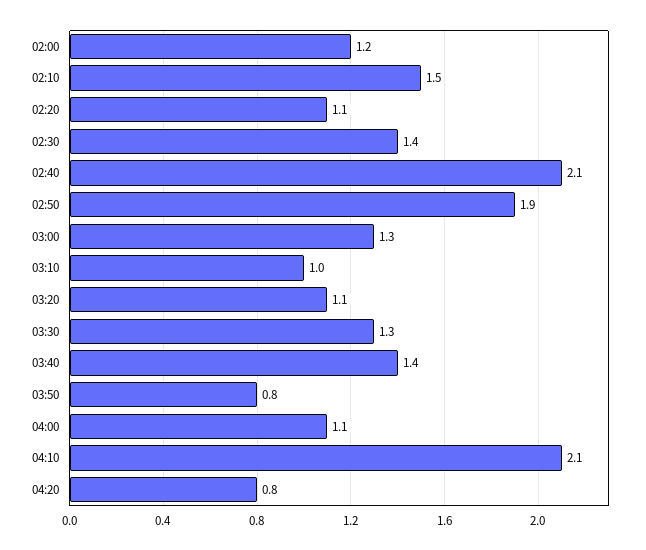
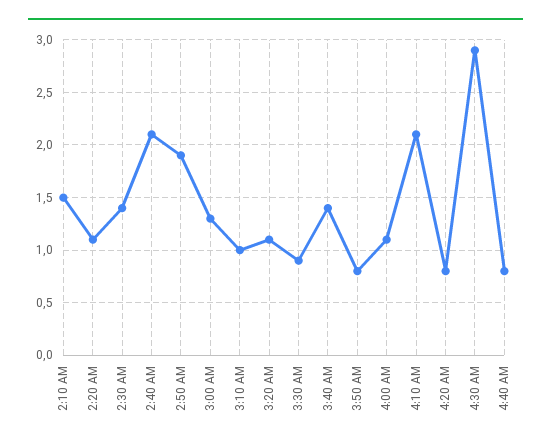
02:00: 1.2 -> none
03:30: 1.3 -> 0.9
4:30 AM: none -> 2.9
4:40 AM: none -> 0.8

